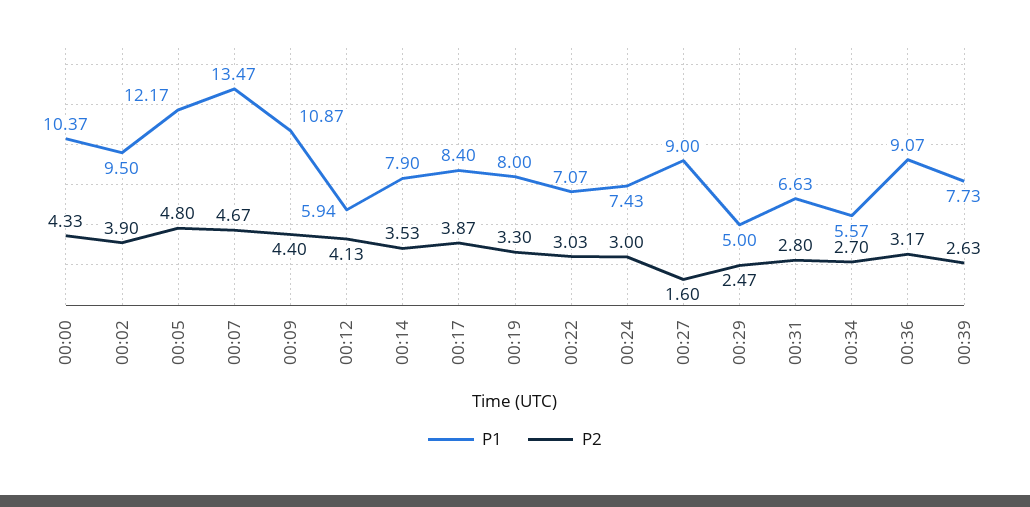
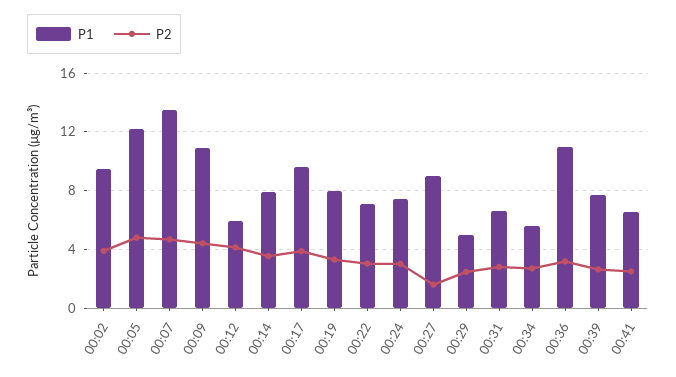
P1, 00:00: 10.37 -> none
P2, 00:00: 4.33 -> none
P1, 00:17: 8.4 -> 9.5
P1, 00:36: 9.07 -> 11
P1, 00:41: none -> 6.5
P2, 00:41: none -> 2.5

